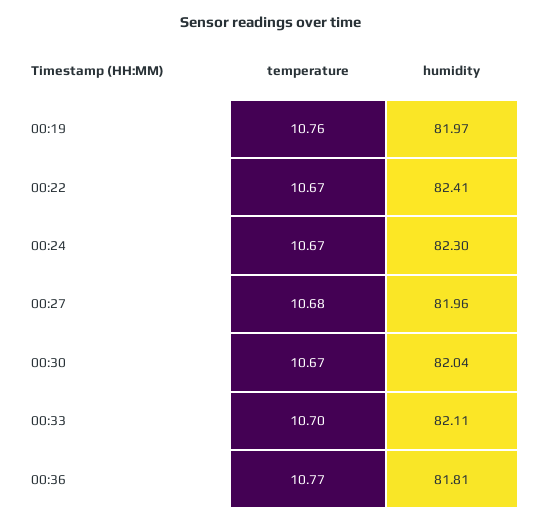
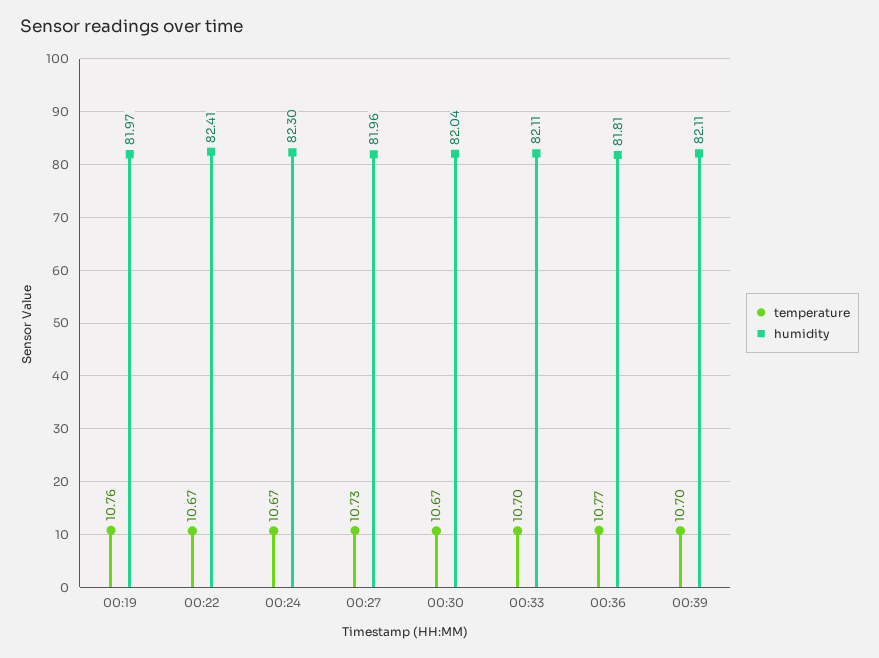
temperature, 00:27: 10.68 -> 10.73
temperature, 00:39: none -> 10.7
humidity, 00:39: none -> 82.11

